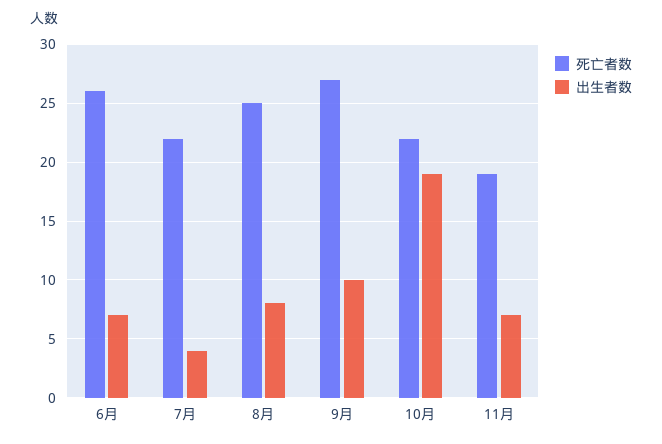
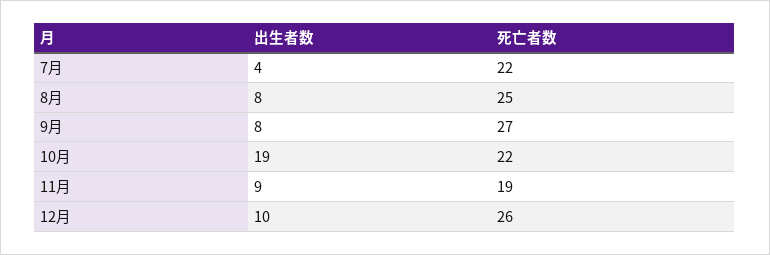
死亡者数, 6月: 26 -> none
出生者数, 6月: 7 -> none
出生者数, 9月: 10 -> 8
出生者数, 11月: 7 -> 9
出生者数, 12月: none -> 10
死亡者数, 12月: none -> 26

